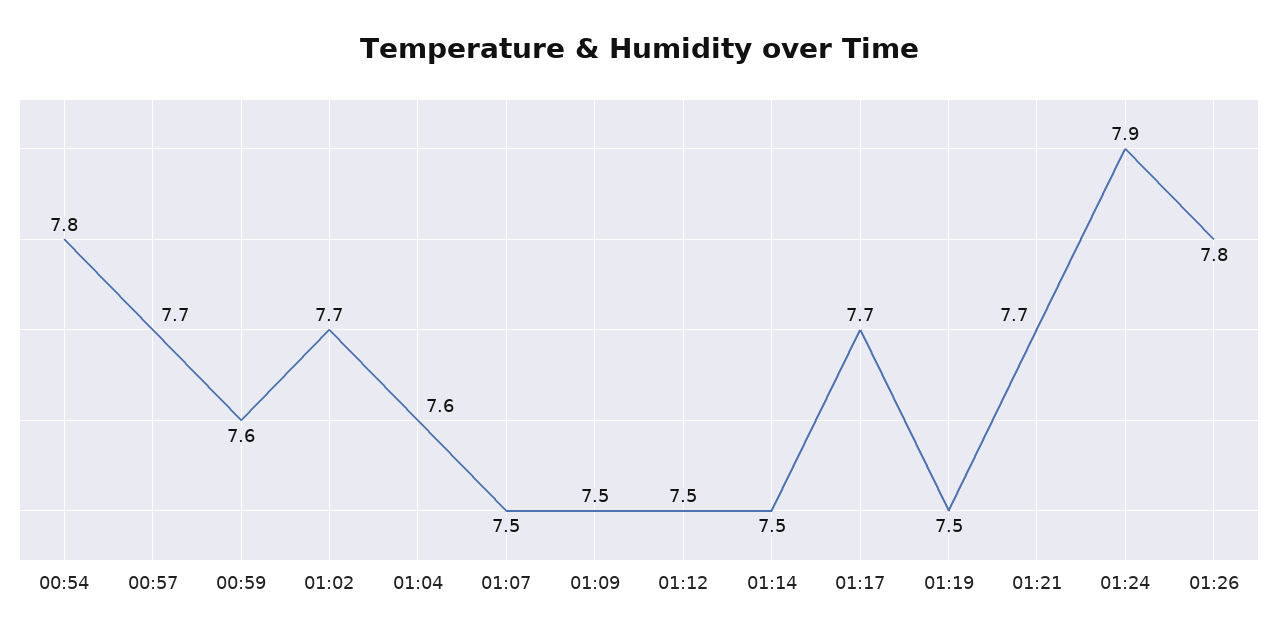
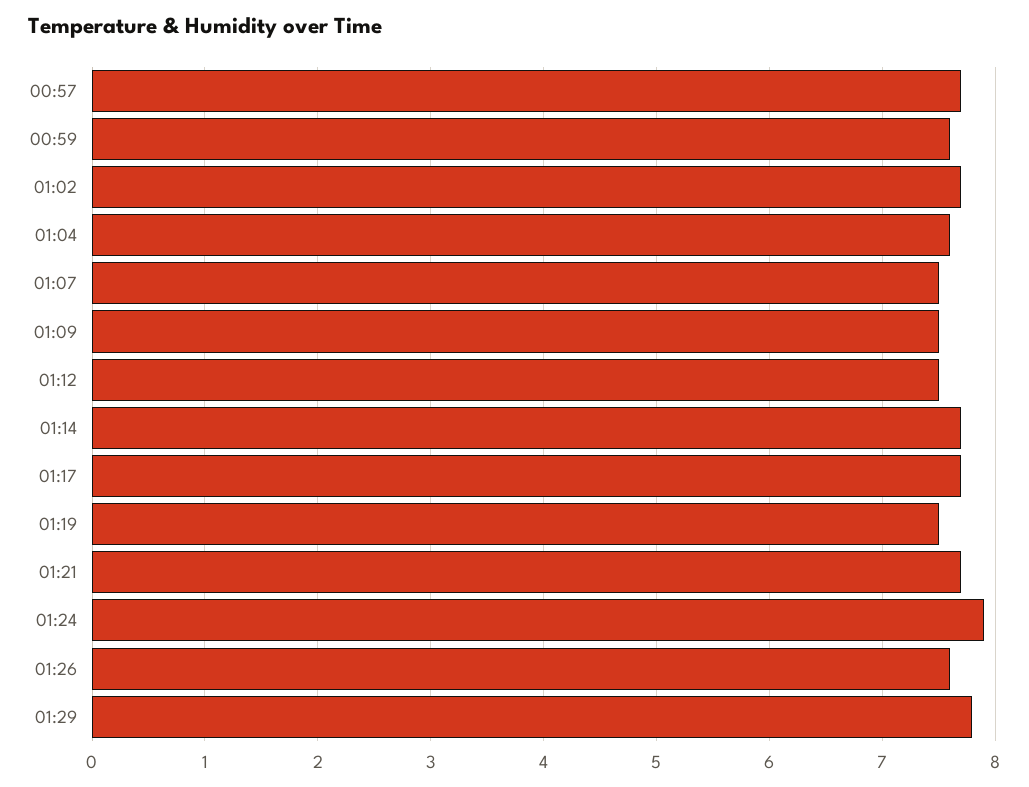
00:54: 7.8 -> none
01:14: 7.5 -> 7.7
01:26: 7.8 -> 7.6
01:29: none -> 7.8

